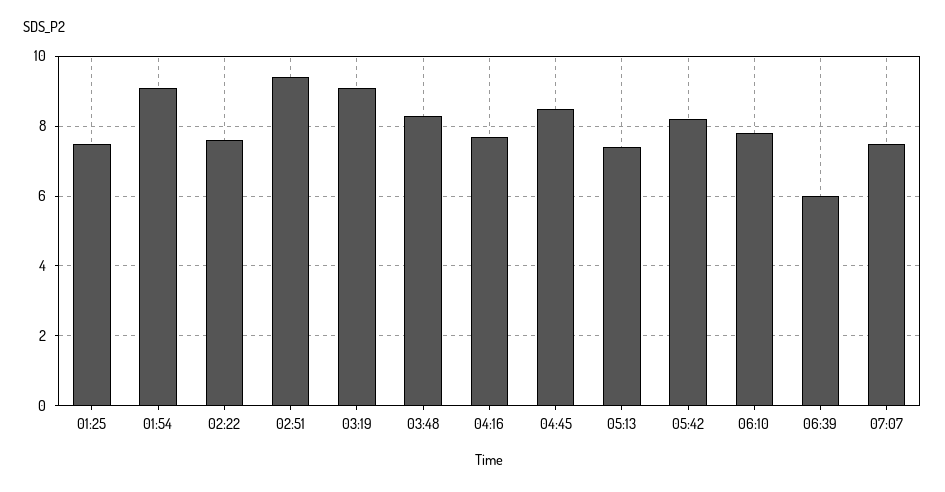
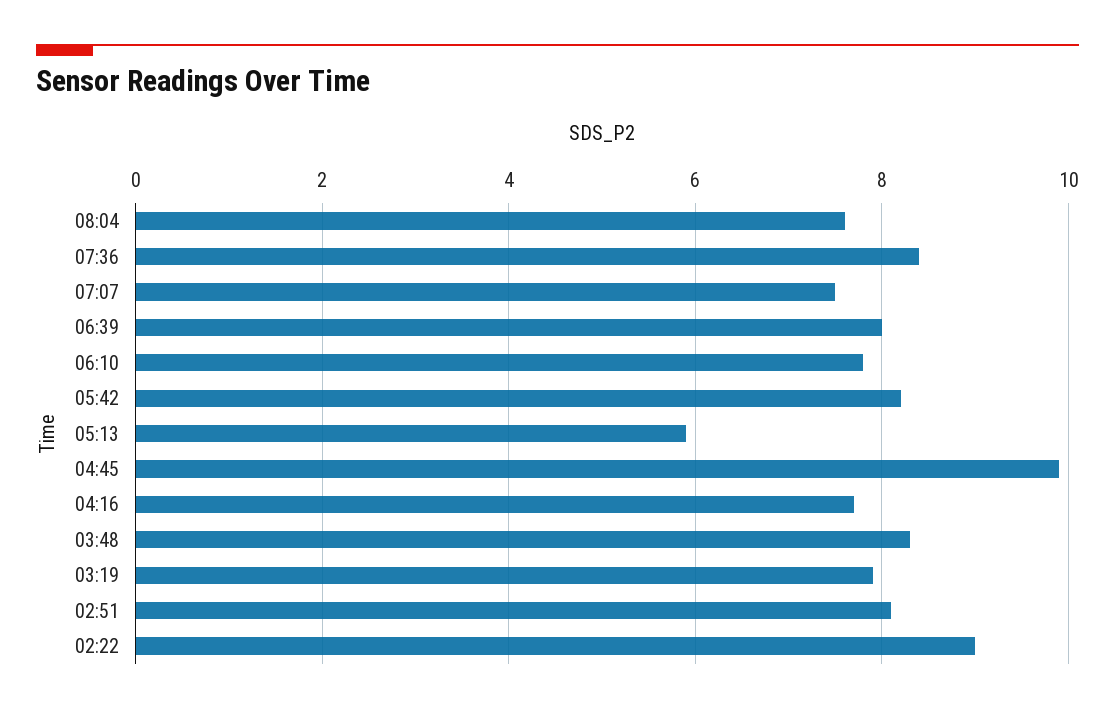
01:25: 7.5 -> none
01:54: 9 -> none
02:22: 7.5 -> 9
02:51: 9.5 -> 8
03:19: 9 -> 8
04:45: 8.5 -> 10
05:13: 7.5 -> 6
06:39: 6 -> 8
08:04: none -> 7.5
07:36: none -> 8.5

